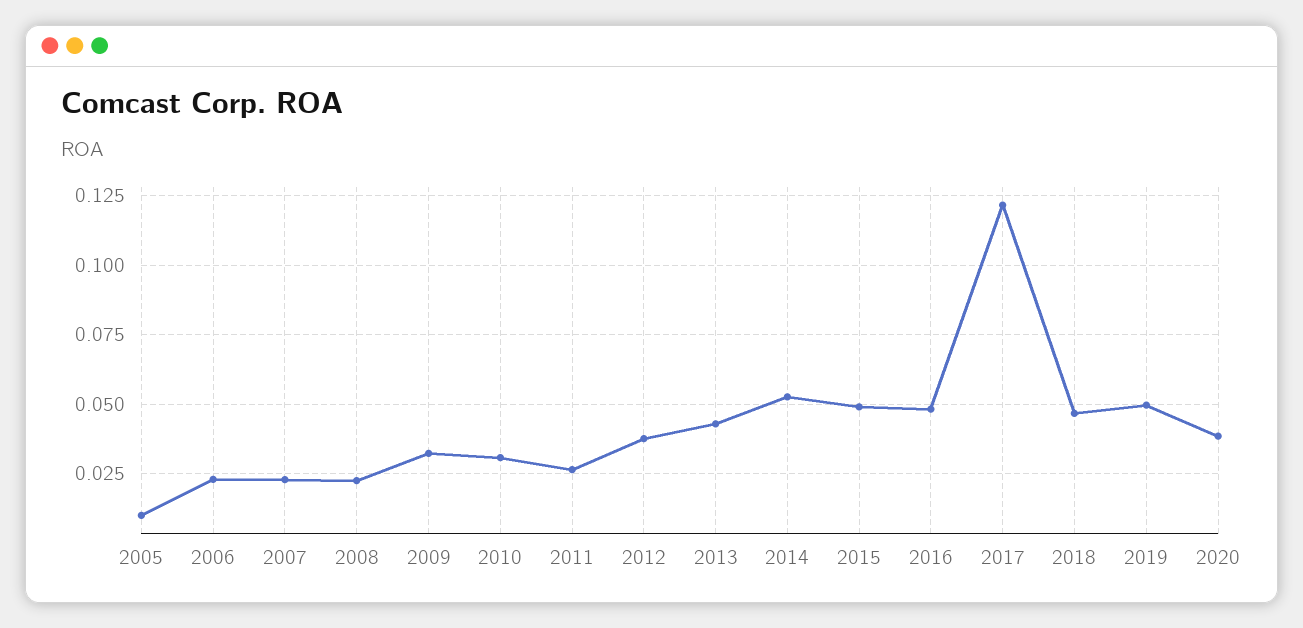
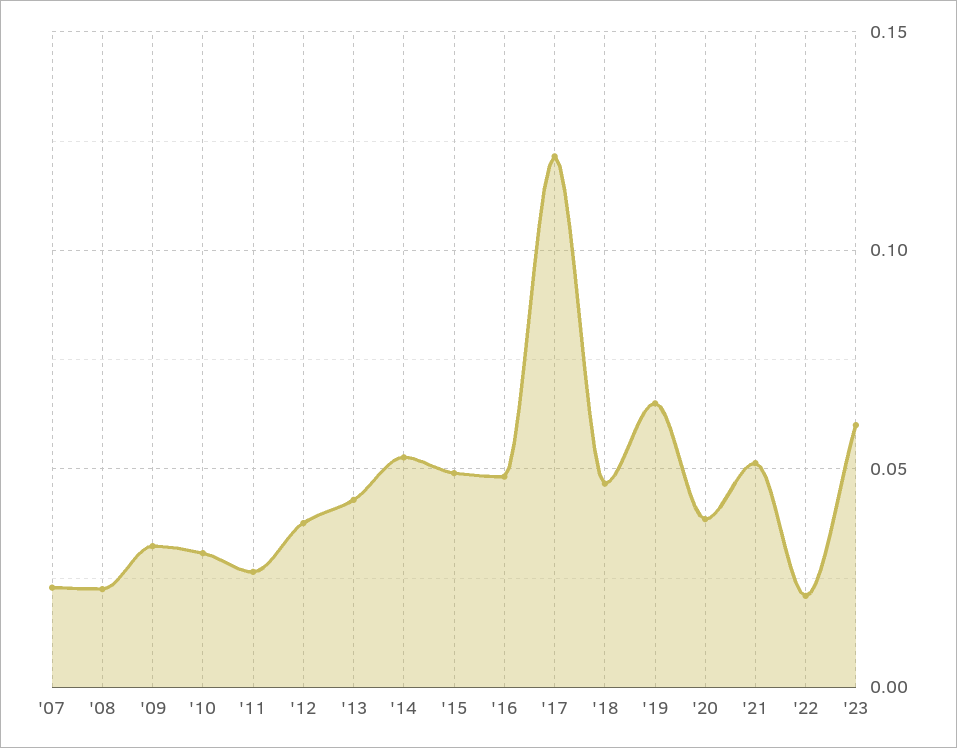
2005: 0.01 -> none
2006: 0.0225 -> none
2019: 0.05 -> 0.065
'21: none -> 0.05
'22: none -> 0.02
'23: none -> 0.06

